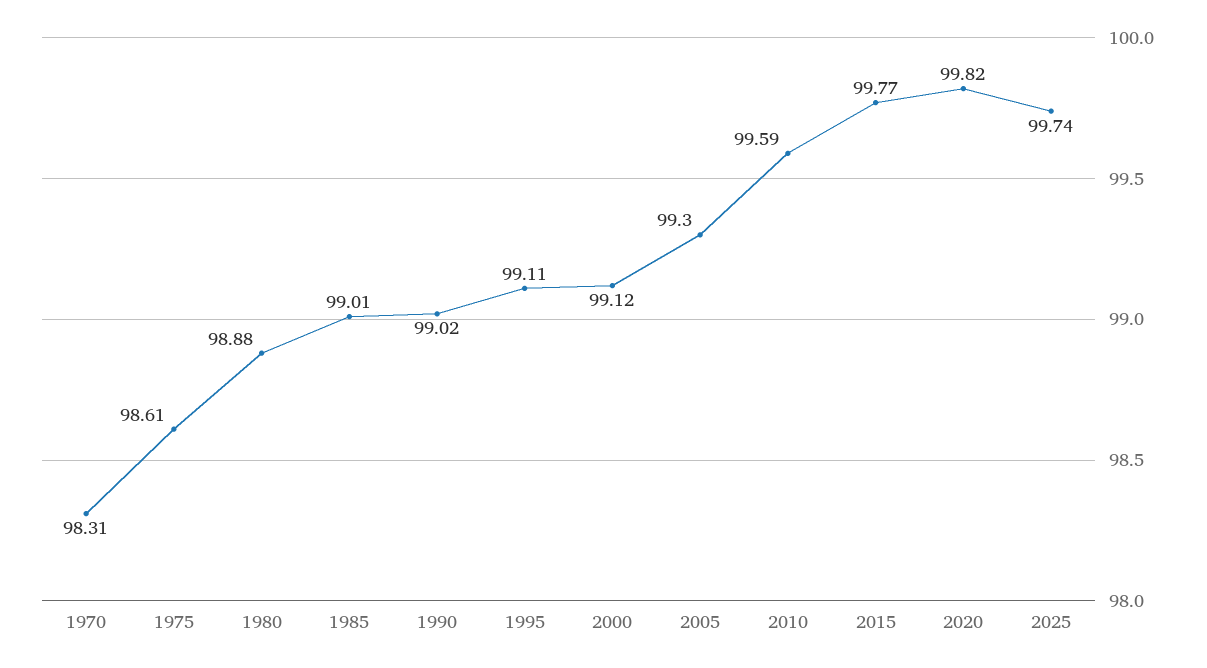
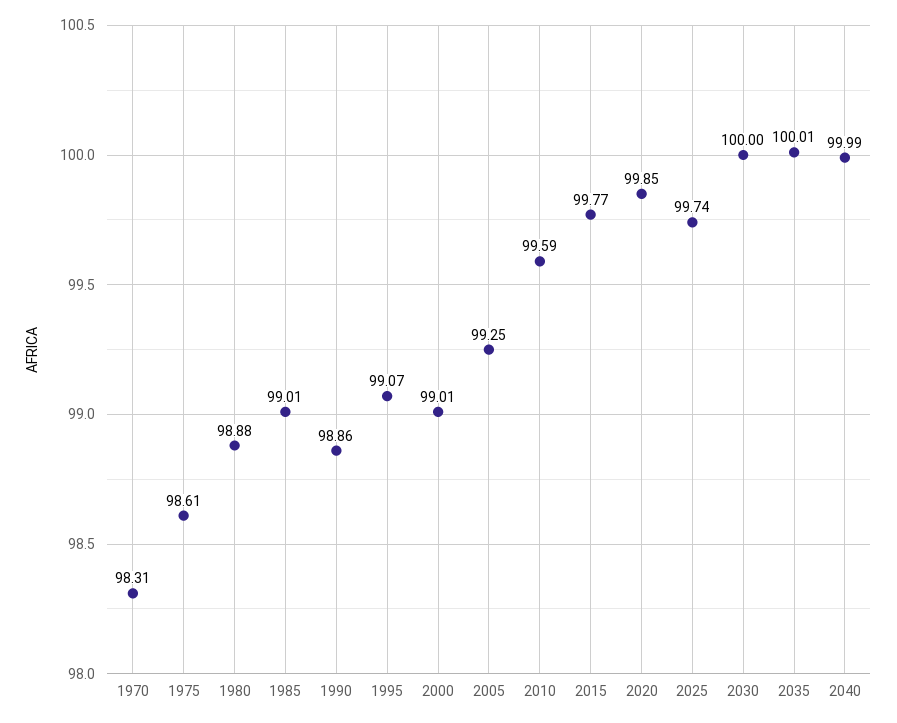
1990: 99.02 -> 98.86
1995: 99.11 -> 99.07
2000: 99.12 -> 99.01
2005: 99.3 -> 99.25
2020: 99.82 -> 99.85
2030: none -> 100
2035: none -> 100.01
2040: none -> 99.99

